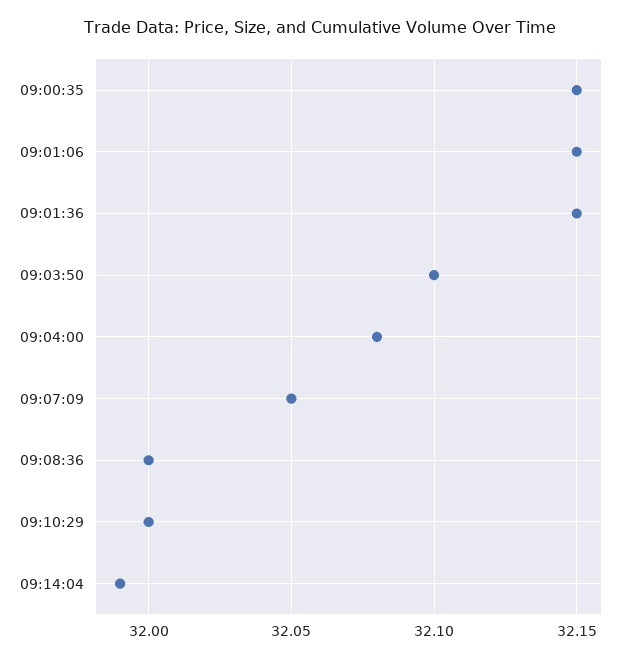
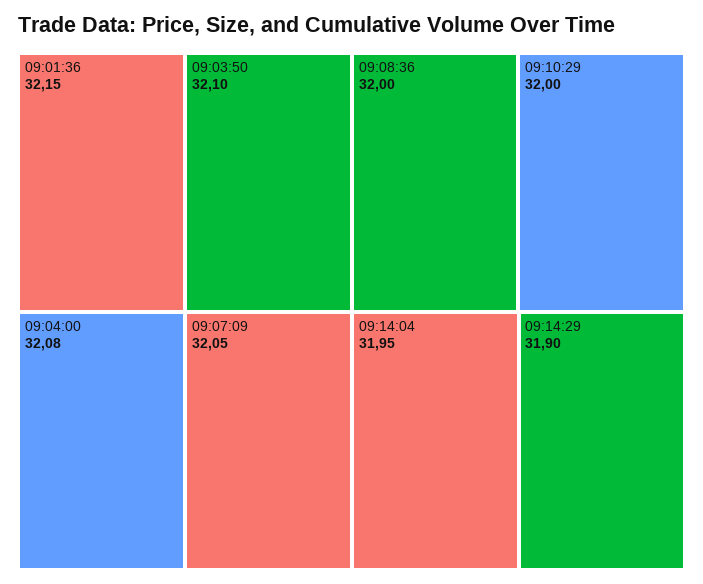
09:00:35: 32.15 -> none
09:01:06: 32.15 -> none
09:14:04: 31.99 -> 31.95
09:14:29: none -> 31.9

